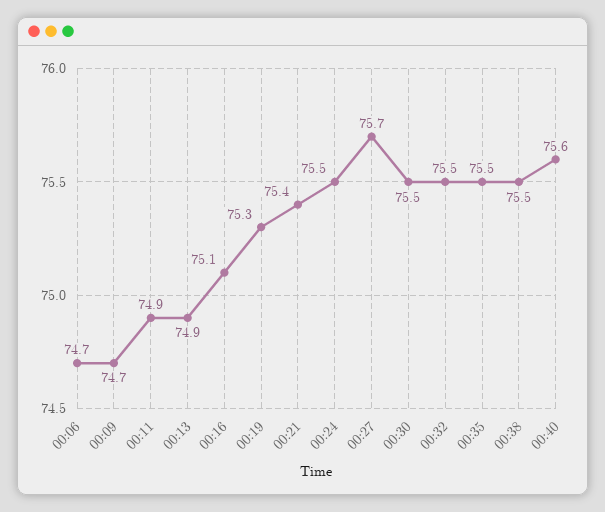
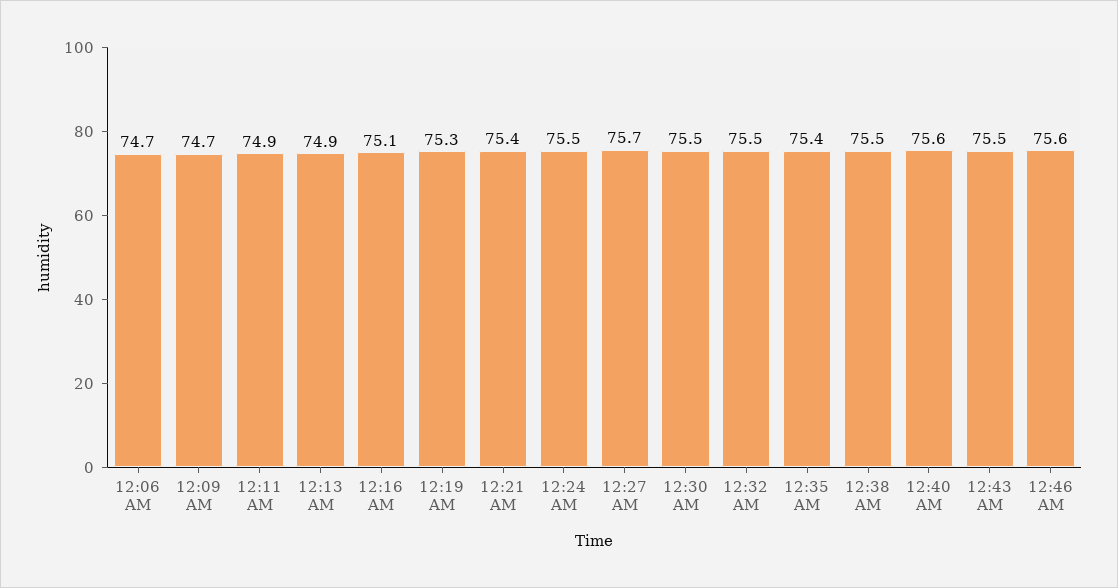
00:35: 75.5 -> 75.4
12:43 AM: none -> 75.5
12:46 AM: none -> 75.6

